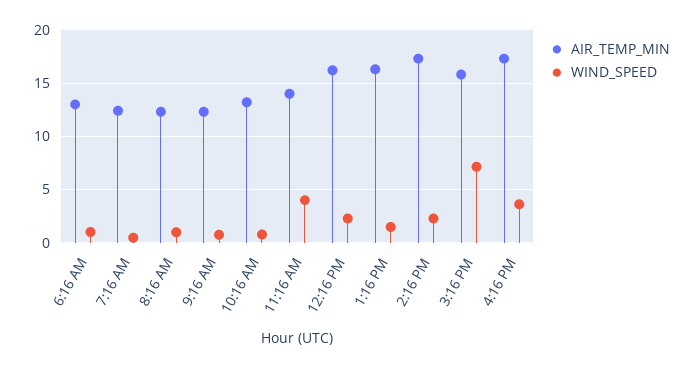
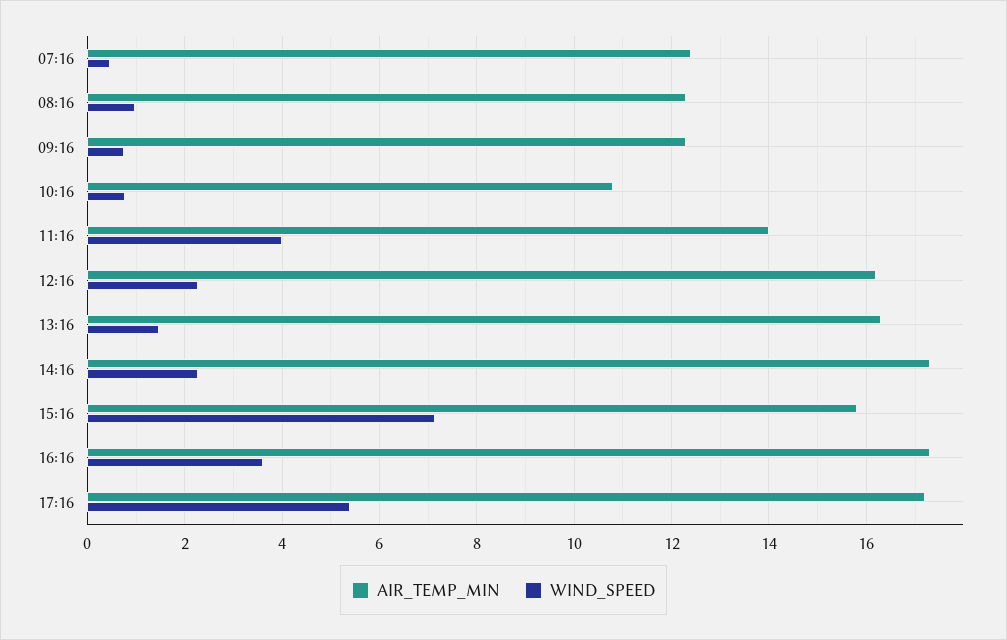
AIR_TEMP_MIN, 6:16 AM: 13 -> none
WIND_SPEED, 6:16 AM: 1 -> none
AIR_TEMP_MIN, 10:16 AM: 13 -> 10.8
AIR_TEMP_MIN, 17:16: none -> 17.2
WIND_SPEED, 17:16: none -> 5.4

